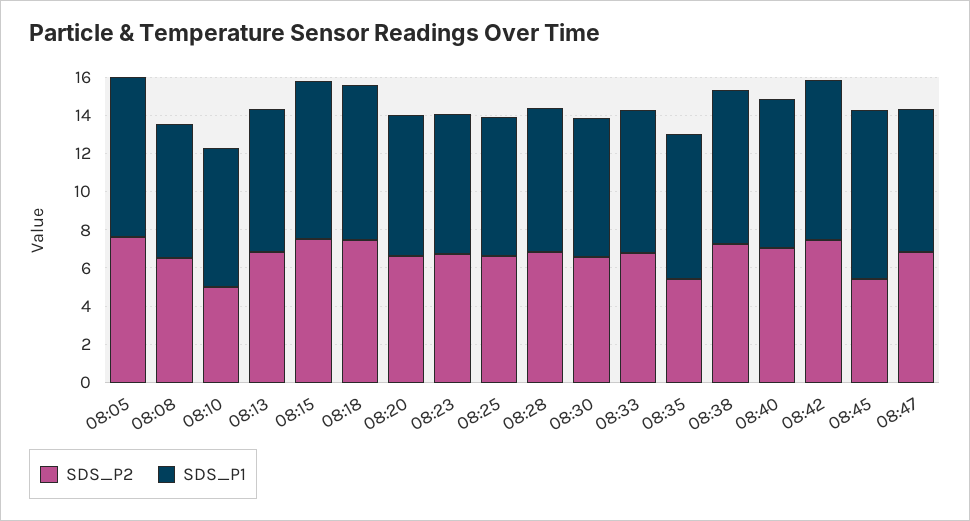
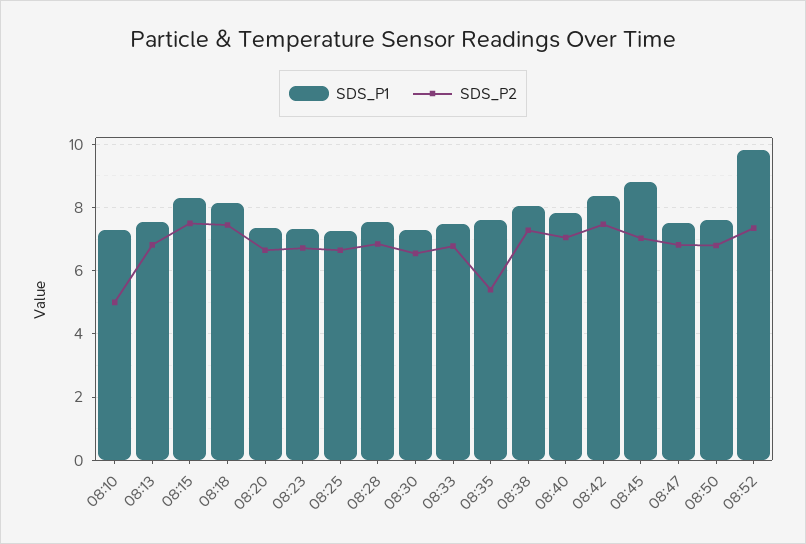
SDS_P2, 08:05: 7.5 -> none
SDS_P1, 08:05: 8.5 -> none
SDS_P2, 08:08: 6.5 -> none
SDS_P1, 08:08: 7 -> none
SDS_P2, 08:45: 5.5 -> 7
SDS_P1, 08:50: none -> 7.6
SDS_P2, 08:50: none -> 6.8
SDS_P1, 08:52: none -> 9.8
SDS_P2, 08:52: none -> 7.4

